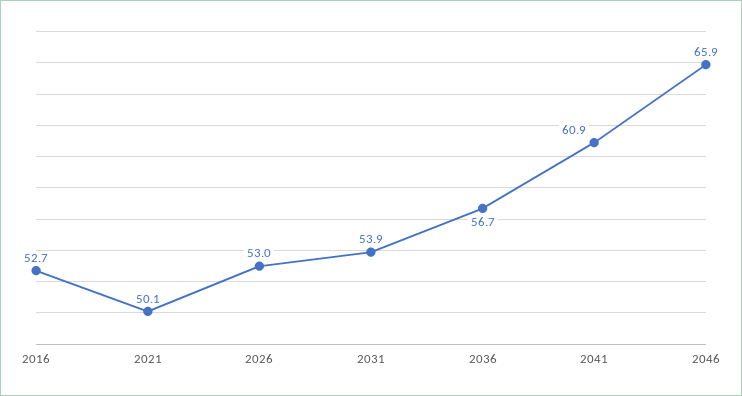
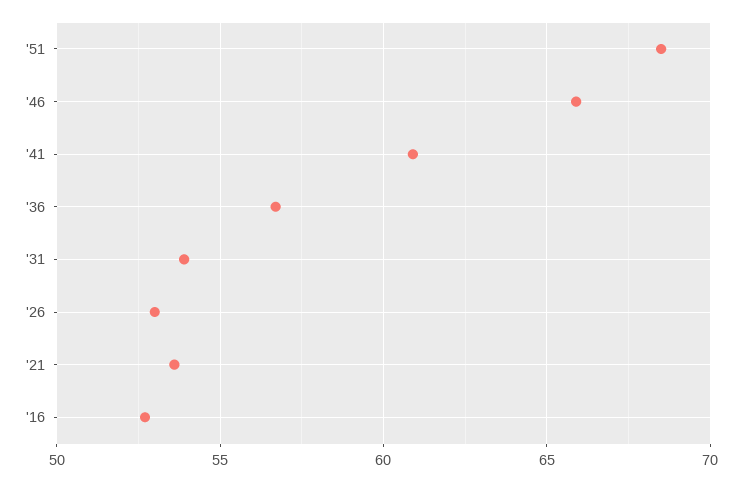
2021: 50.1 -> 53.5
'51: none -> 68.5

